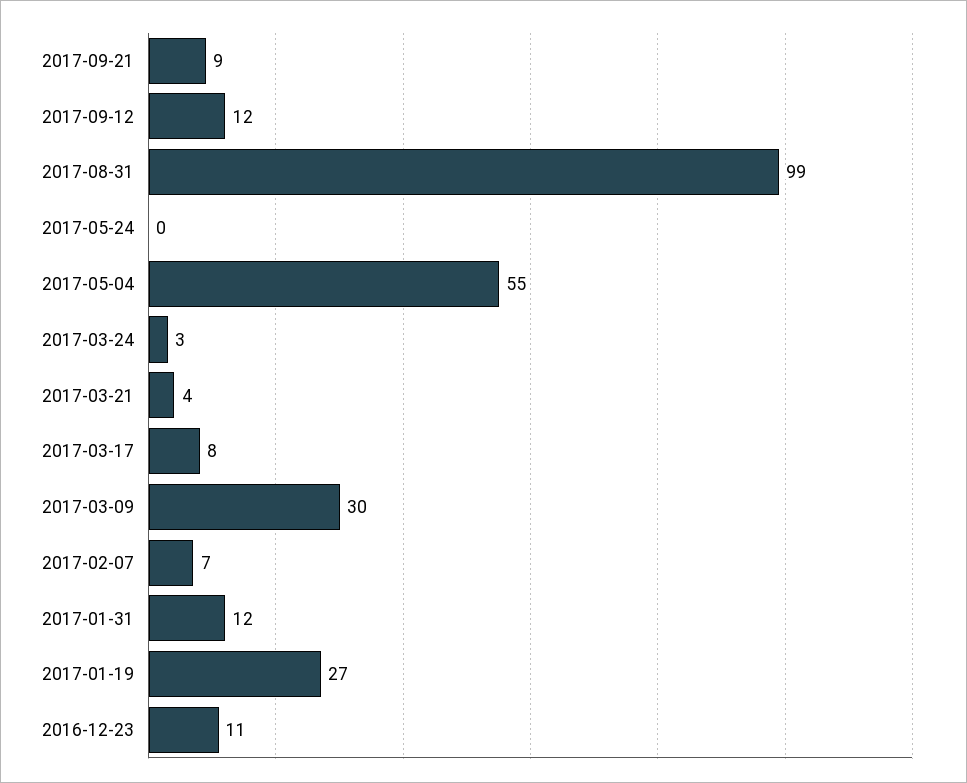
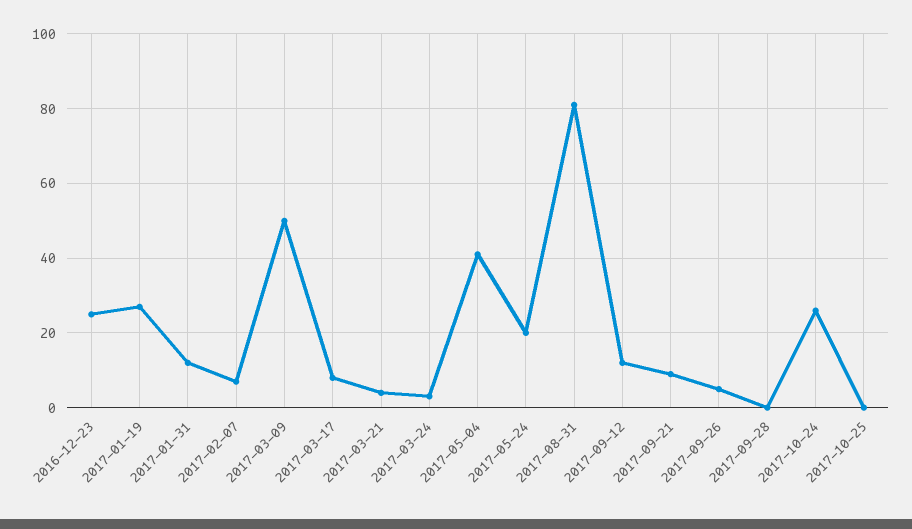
2017-08-31: 99 -> 80
2017-05-24: 0 -> 20
2017-05-04: 55 -> 40
2017-03-09: 30 -> 50
2016-12-23: 11 -> 25
2017-09-26: none -> 5
2017-09-28: none -> 0
2017-10-24: none -> 25
2017-10-25: none -> 0

